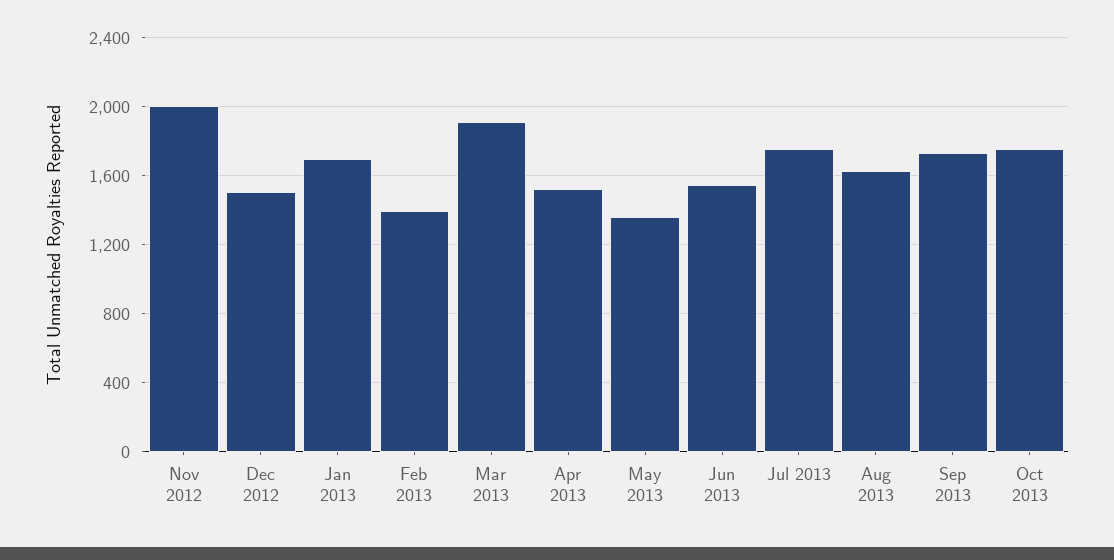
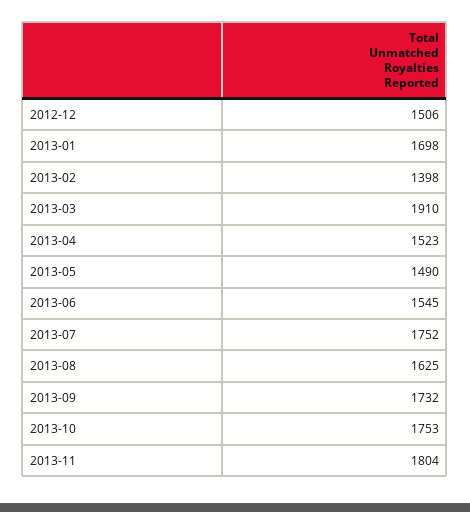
Nov 2012: 2000 -> none
May 2013: 1350 -> 1490
2013-11: none -> 1804

